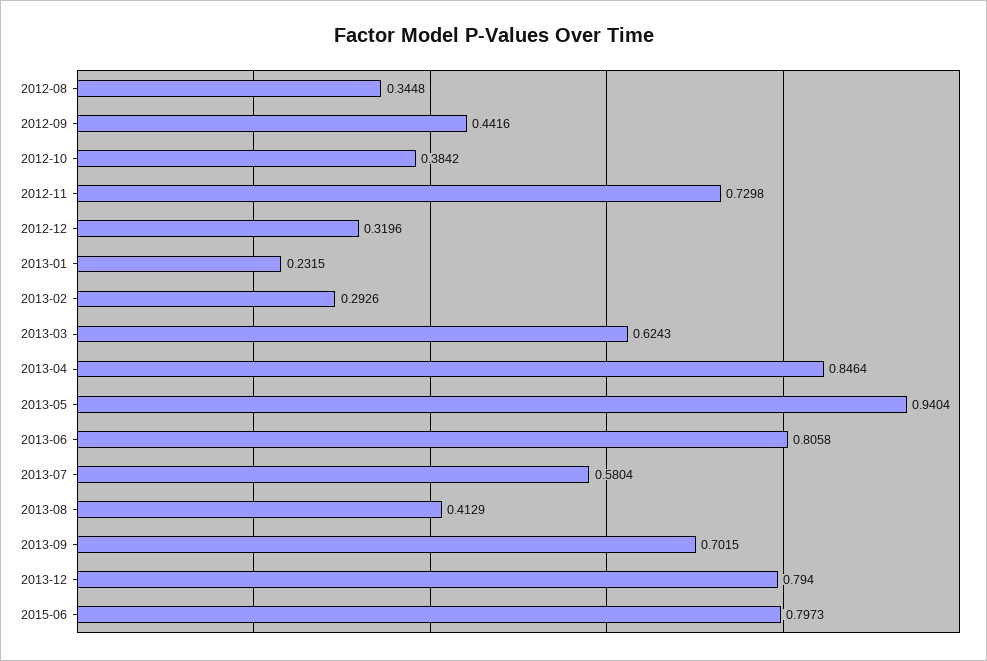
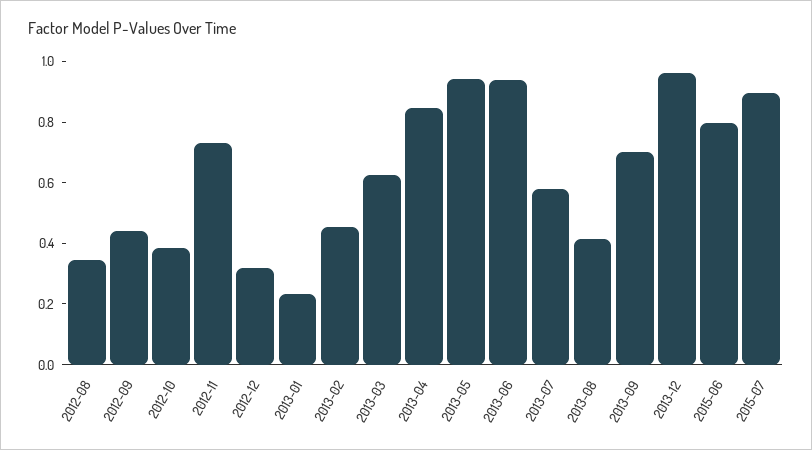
2013-02: 0.2926 -> 0.45
2013-06: 0.8058 -> 0.95
2013-12: 0.794 -> 0.95
2015-07: none -> 0.9

